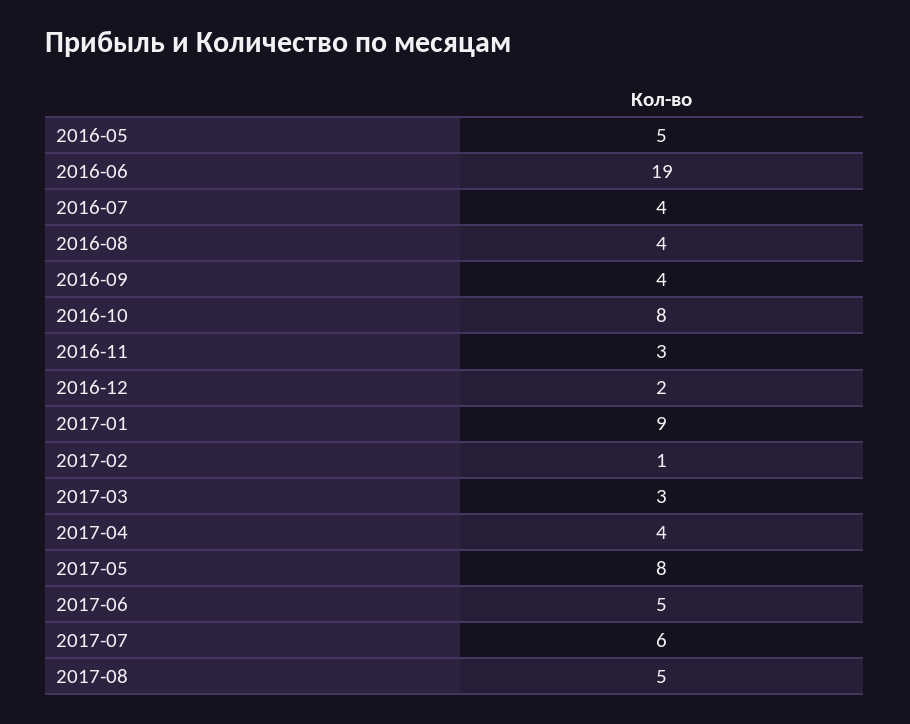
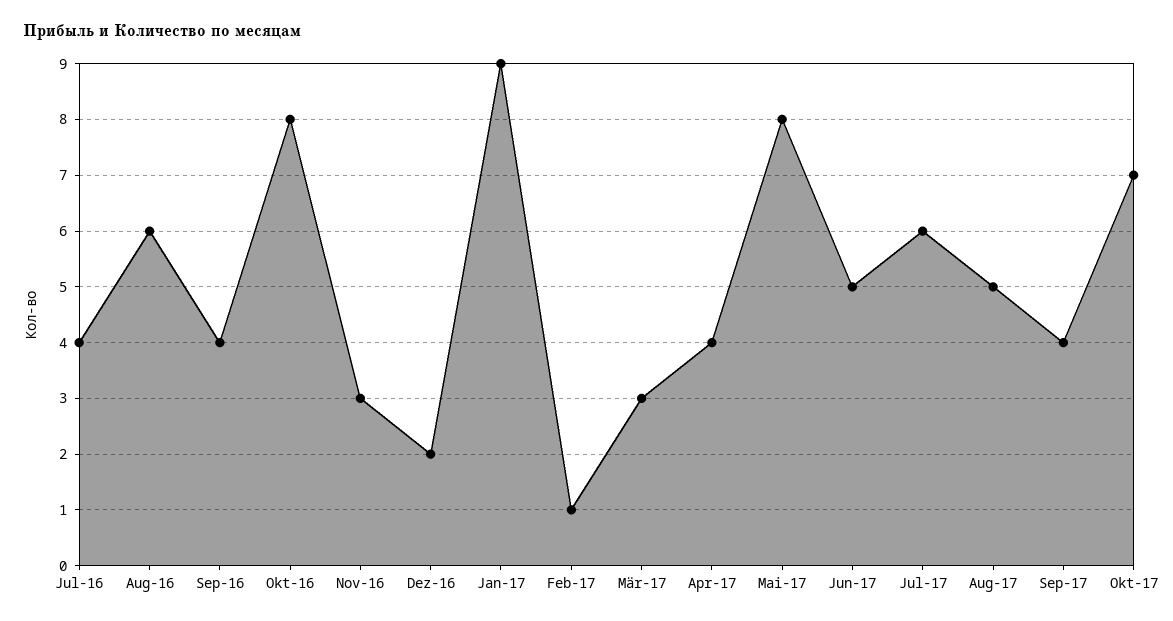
2016-05: 5 -> none
2016-06: 19 -> none
2016-08: 4 -> 6
Sep-17: none -> 4
Okt-17: none -> 7

